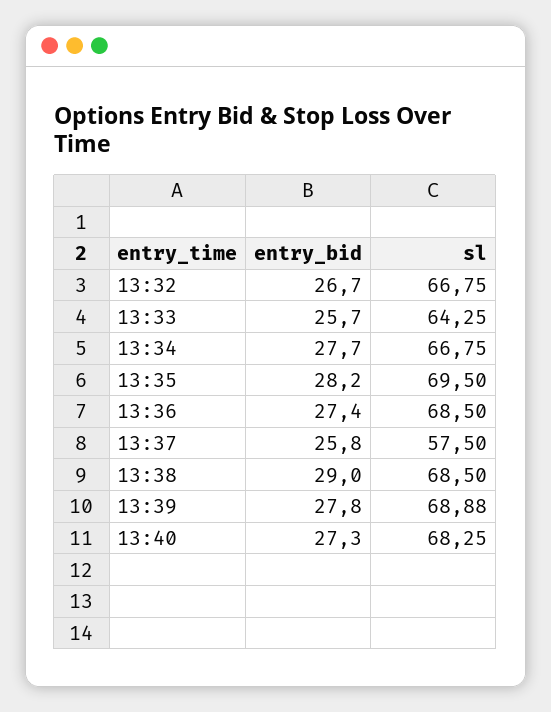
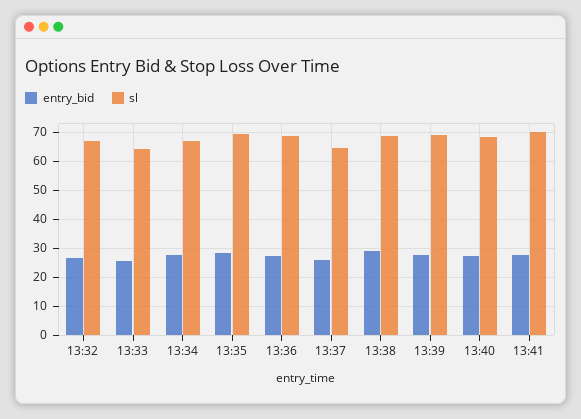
sl, 13:37: 57.5 -> 65
entry_bid, 13:41: none -> 27.5
sl, 13:41: none -> 70

